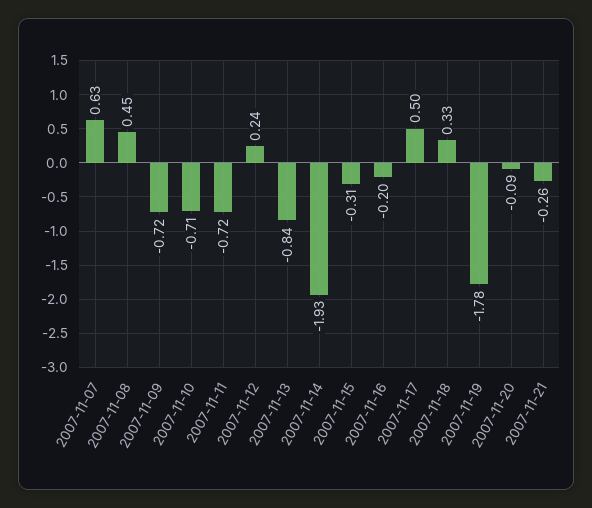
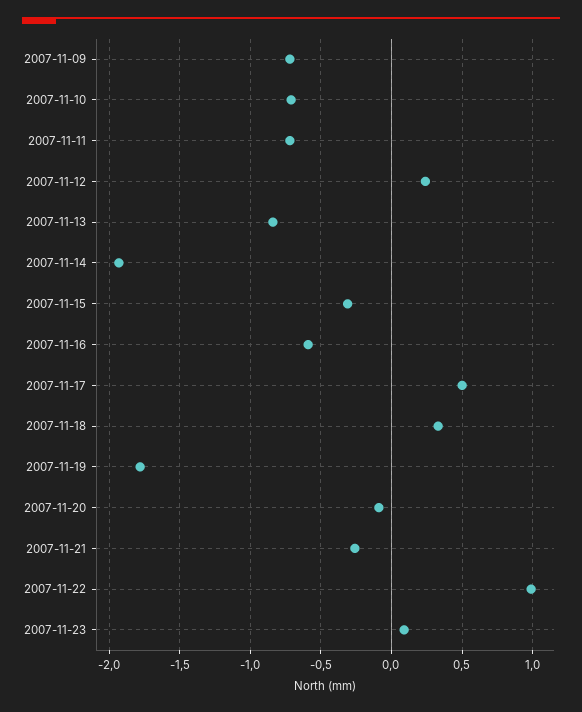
2007-11-07: 0.63 -> none
2007-11-08: 0.45 -> none
2007-11-16: -0.2 -> -0.6
2007-11-22: none -> 1
2007-11-23: none -> 0.1

